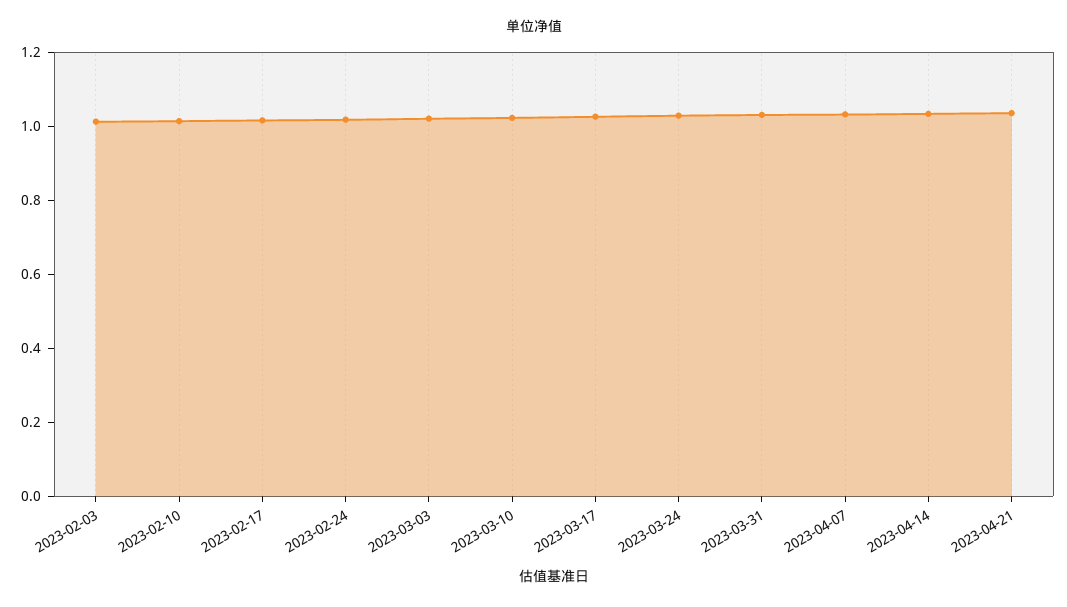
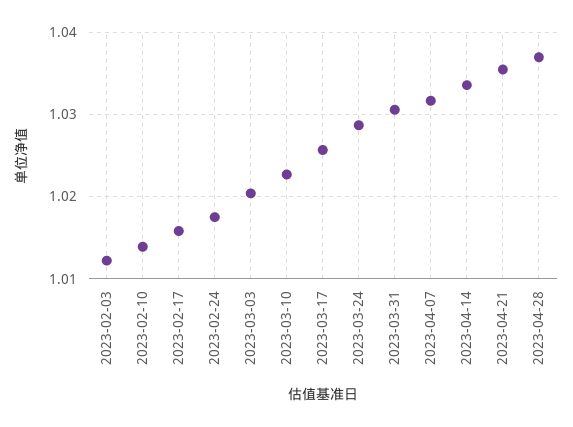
2023-04-28: none -> 1.037

